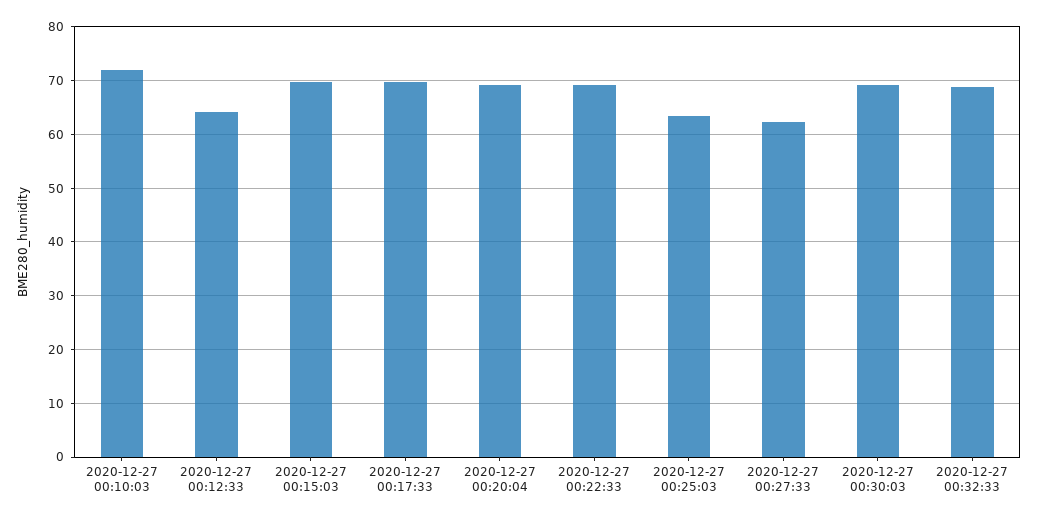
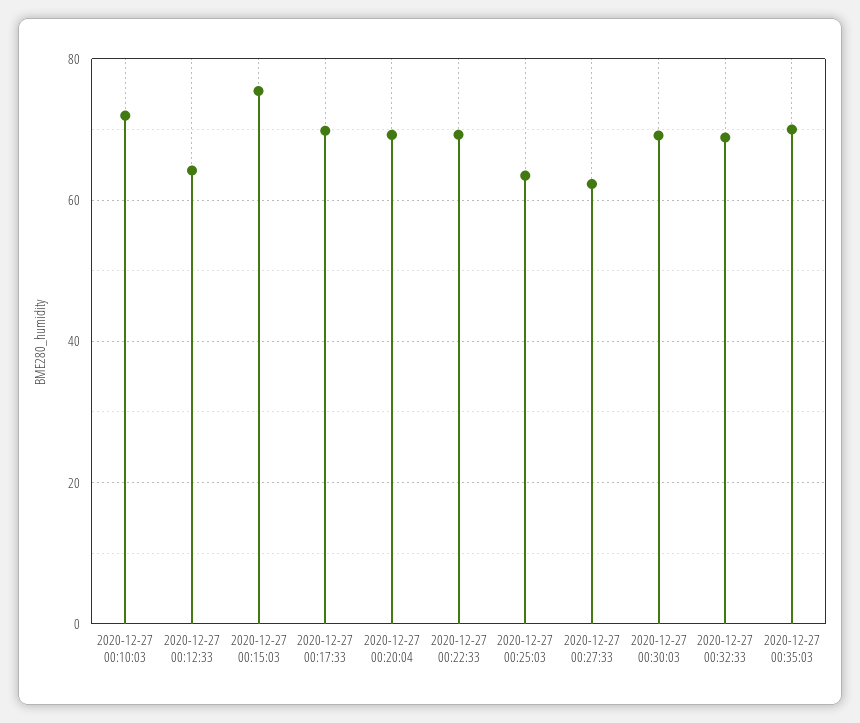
2020-12-27 00:15:03: 70 -> 76
2020-12-27 00:35:03: none -> 70

